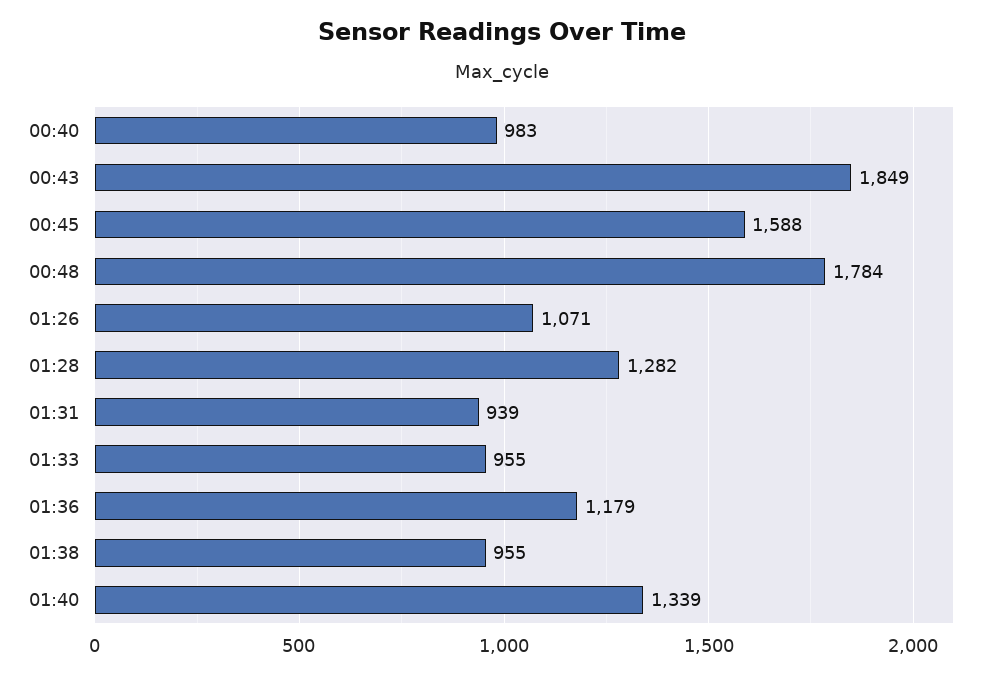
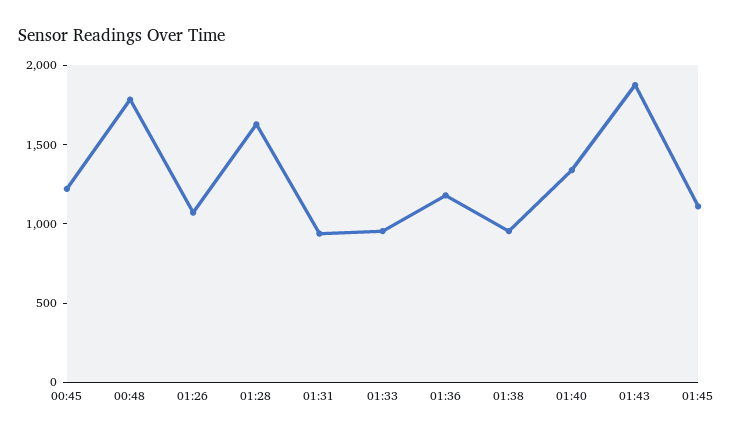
00:40: 983 -> none
00:43: 1849 -> none
00:45: 1588 -> 1200
01:28: 1282 -> 1600
01:43: none -> 1900
01:45: none -> 1100

